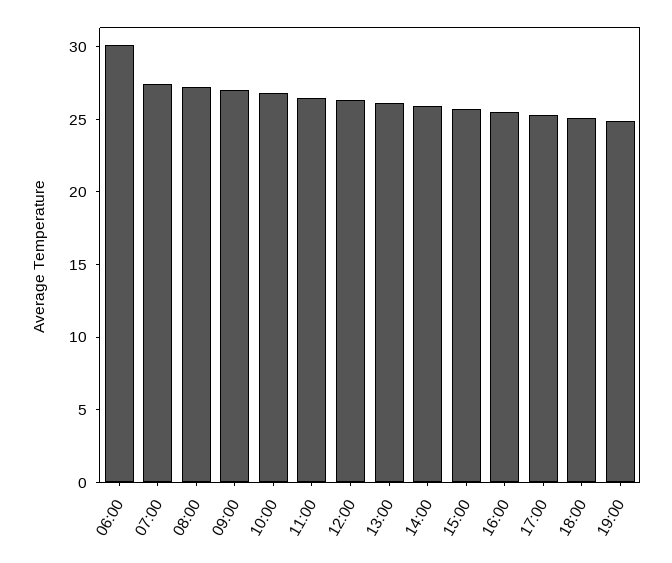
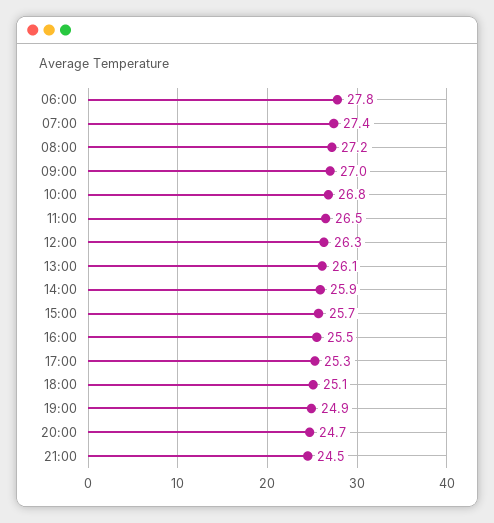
06:00: 30 -> 27.8
20:00: none -> 24.7
21:00: none -> 24.5

